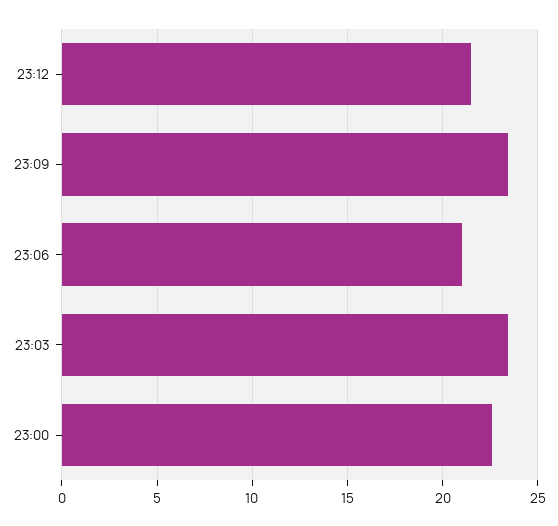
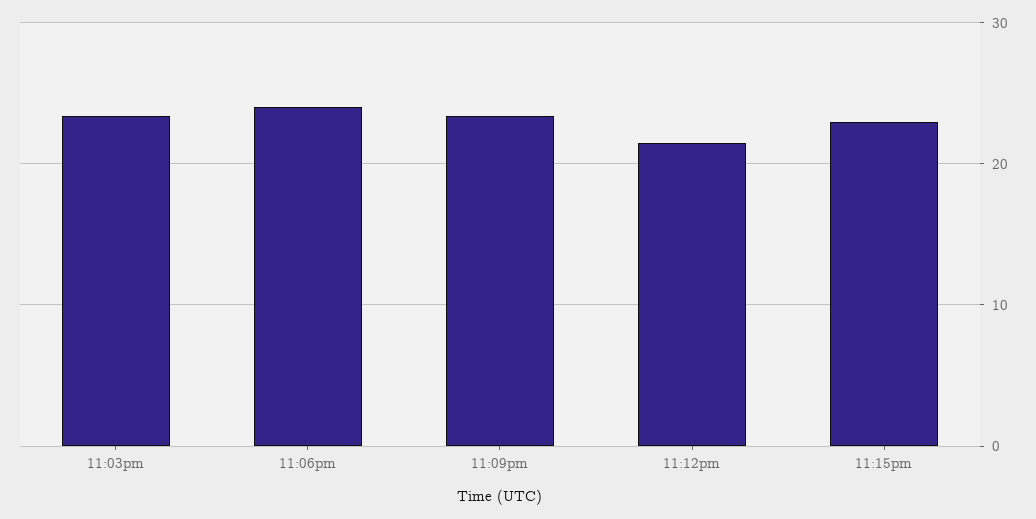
23:06: 21 -> 24
23:00: 22.5 -> none
11:15pm: none -> 23

